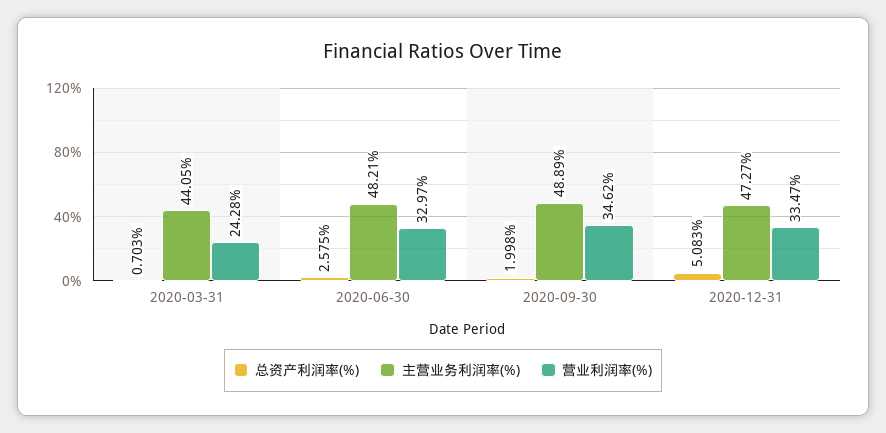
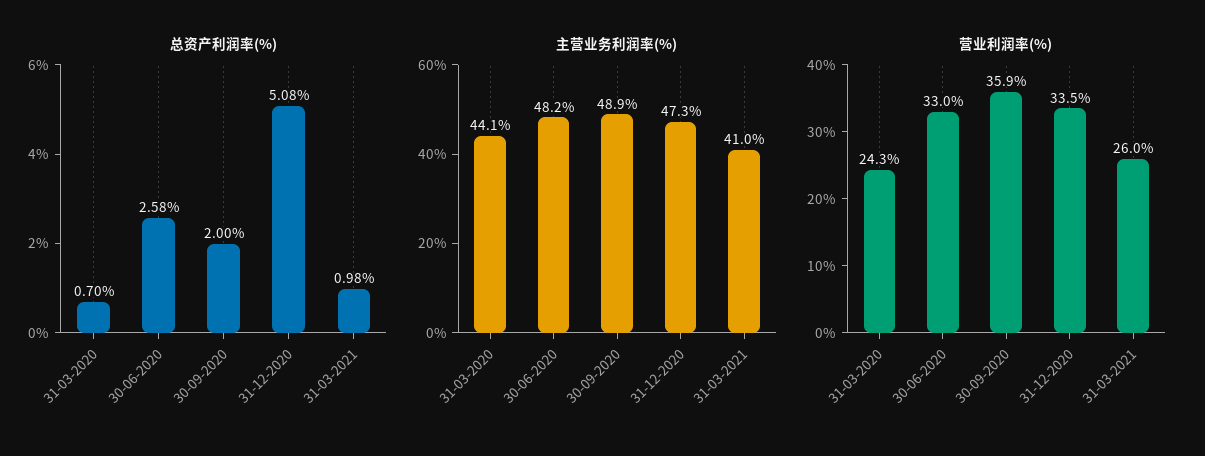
营业利润率(%), 2020-09-30: 34.62 -> 35.9
总资产利润率(%), 31-03-2021: none -> 0.98
主营业务利润率(%), 31-03-2021: none -> 41
营业利润率(%), 31-03-2021: none -> 26

